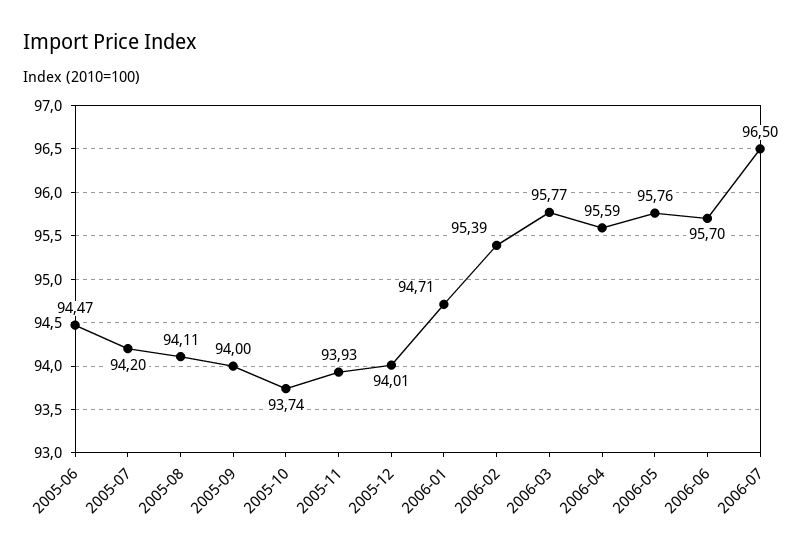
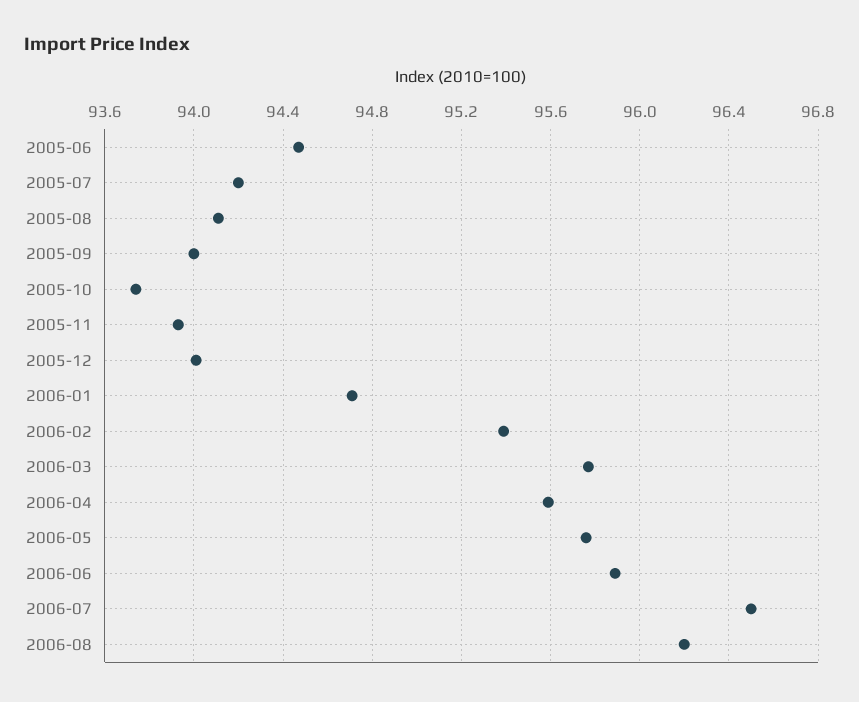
2006-06: 95.7 -> 95.9
2006-08: none -> 96.2

